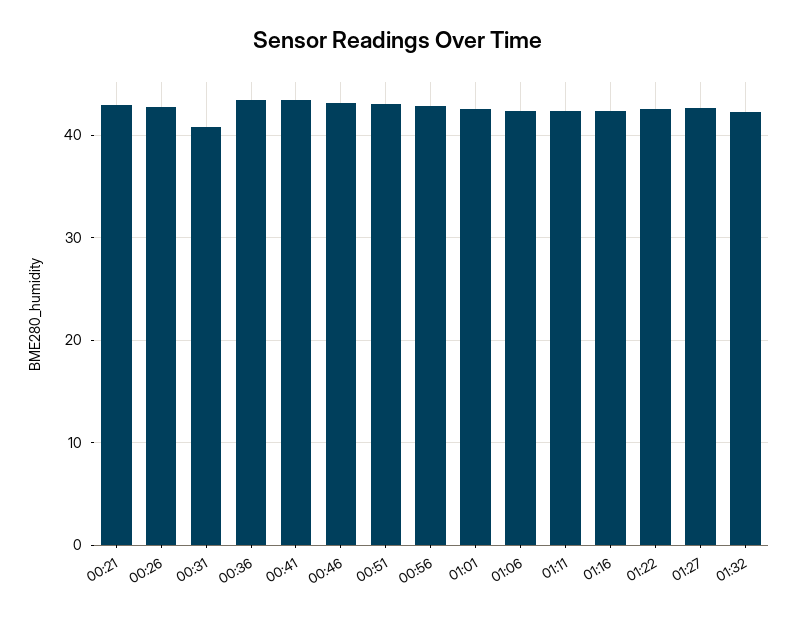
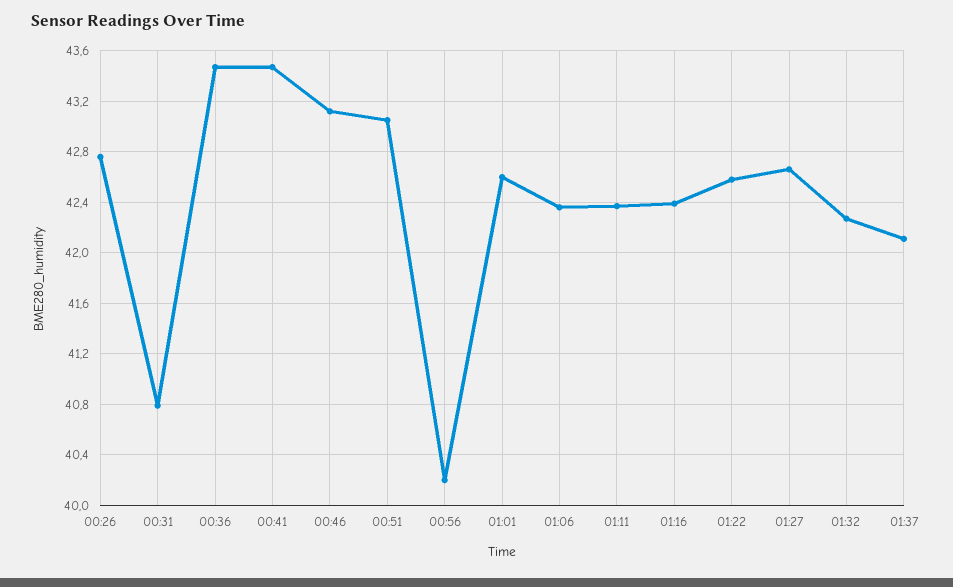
00:21: 43 -> none
00:56: 43 -> 40.2
01:37: none -> 42.1

